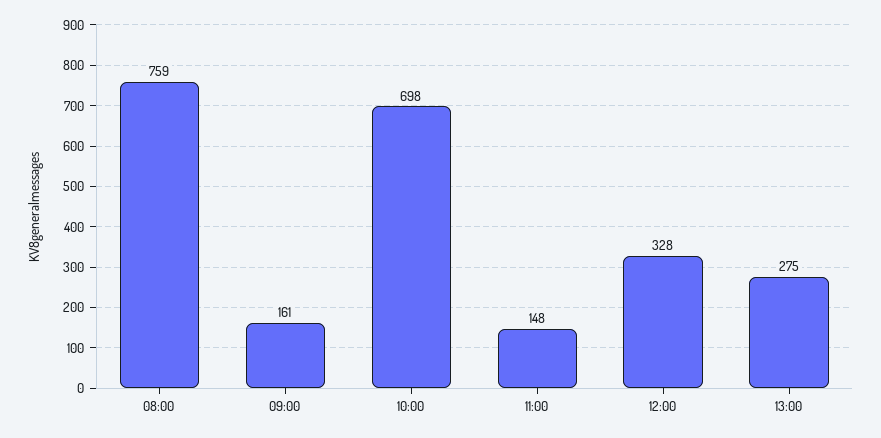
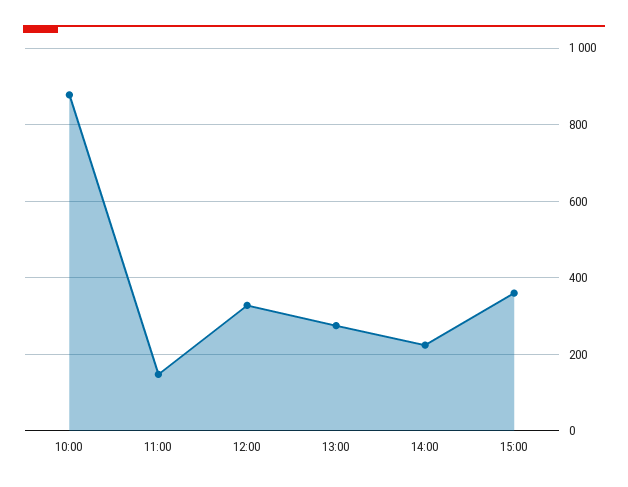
08:00: 759 -> none
09:00: 161 -> none
10:00: 698 -> 880
14:00: none -> 220
15:00: none -> 360

